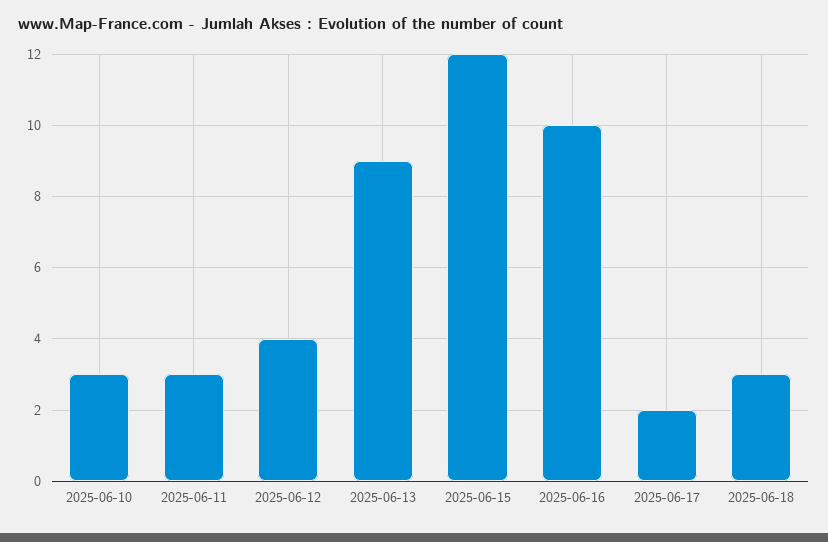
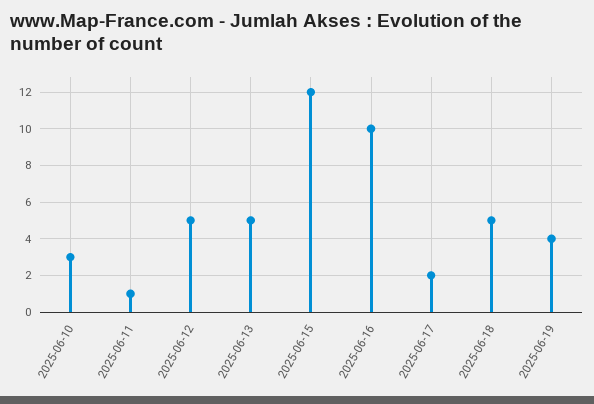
2025-06-11: 3 -> 1
2025-06-12: 4 -> 5
2025-06-13: 9 -> 5
2025-06-18: 3 -> 5
2025-06-19: none -> 4

